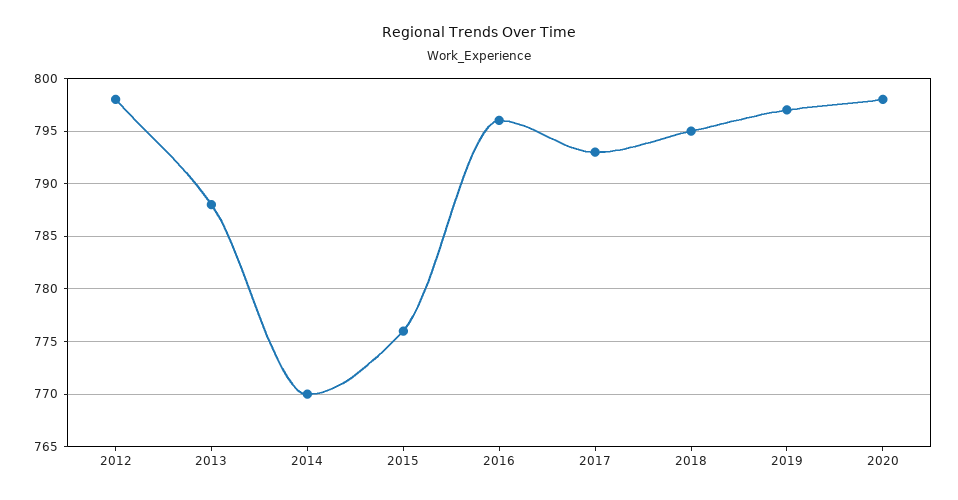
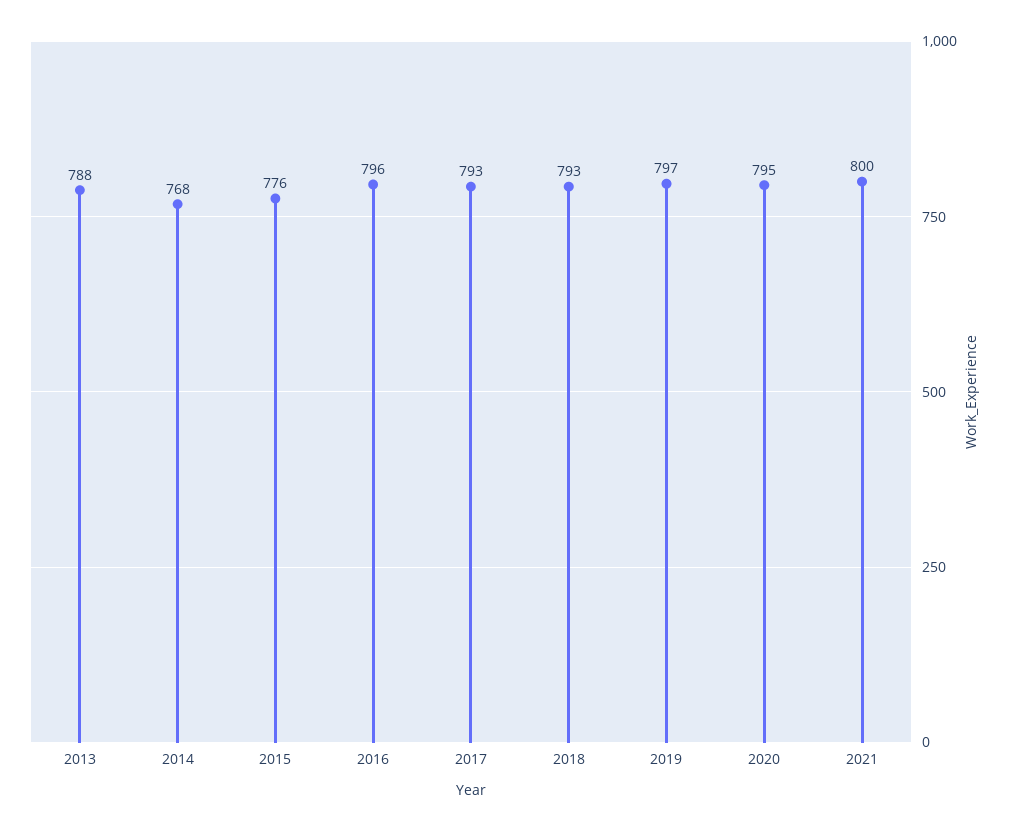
2012: 798 -> none
2014: 770 -> 768
2018: 795 -> 793
2020: 798 -> 795
2021: none -> 800

